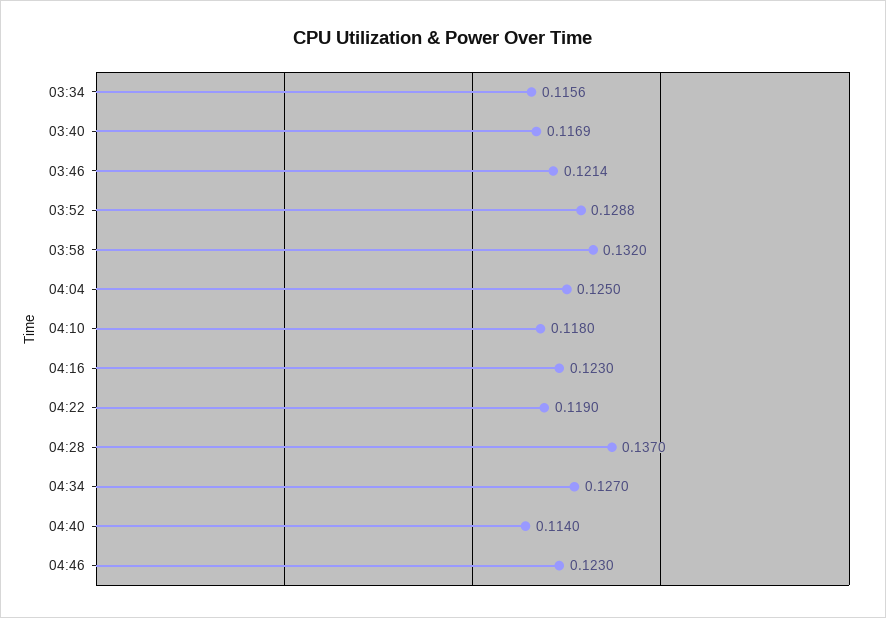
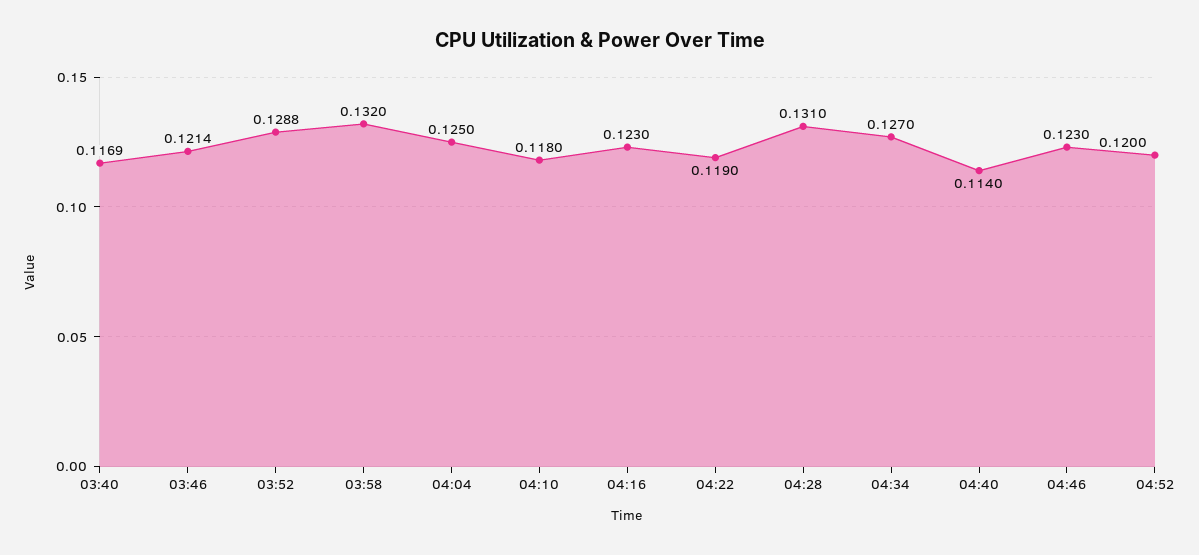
03:34: 0.1156 -> none
04:28: 0.137 -> 0.131
04:52: none -> 0.12

